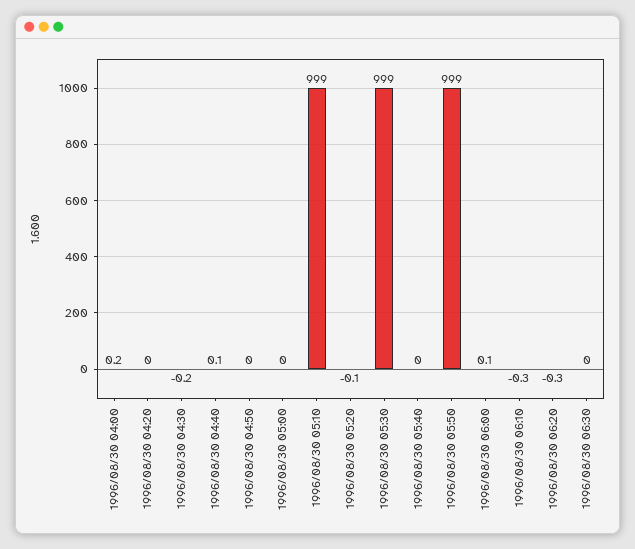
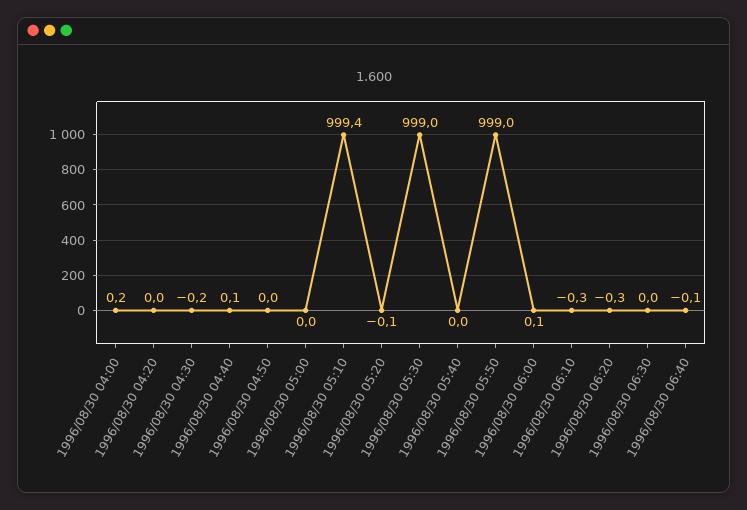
1996/08/30 05:10: 999 -> 999.4
1996/08/30 06:40: none -> -0.1

